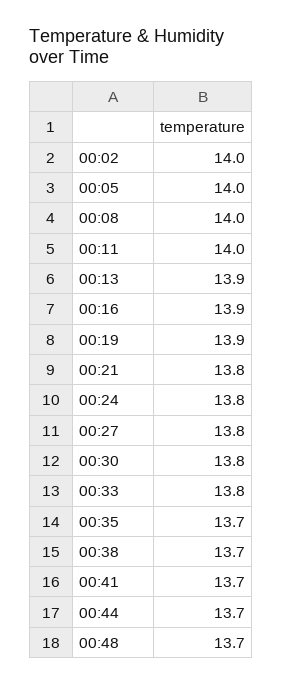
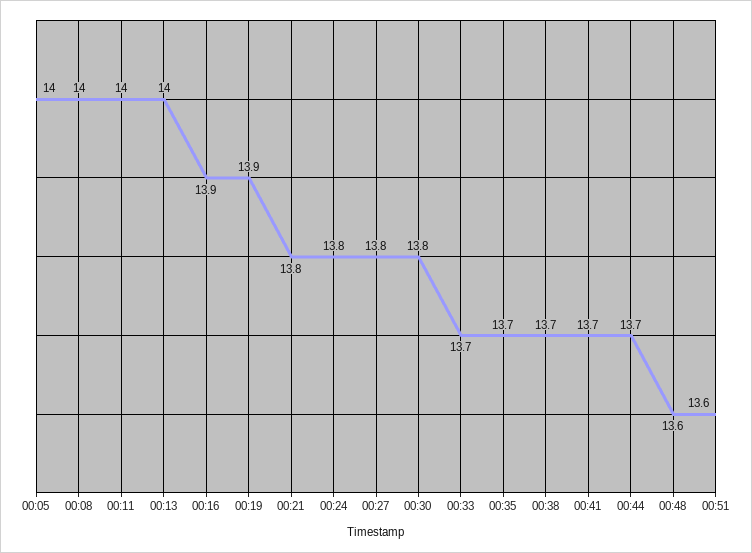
00:02: 14 -> none
00:13: 13.9 -> 14
00:33: 13.8 -> 13.7
00:48: 13.7 -> 13.6
00:51: none -> 13.6

